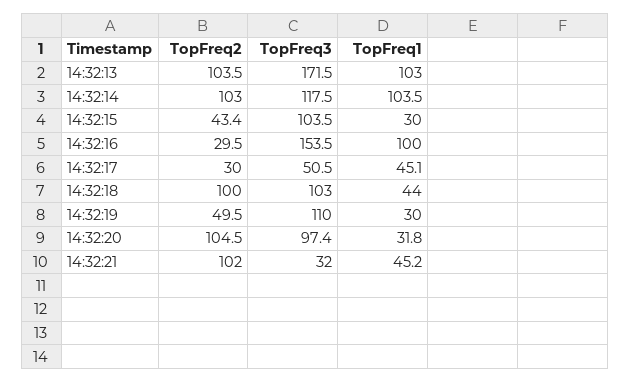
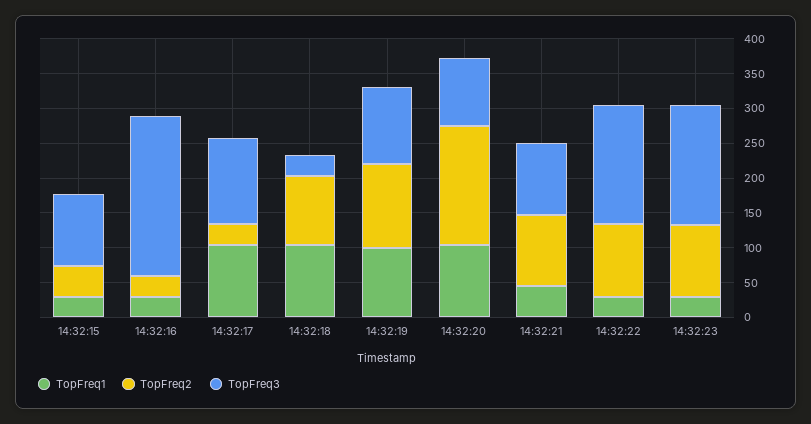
TopFreq2, 14:32:13: 103.5 -> none
TopFreq3, 14:32:13: 171.5 -> none
TopFreq1, 14:32:13: 103 -> none
TopFreq2, 14:32:14: 103 -> none
TopFreq3, 14:32:14: 117.5 -> none
TopFreq1, 14:32:14: 103.5 -> none
TopFreq3, 14:32:16: 153.5 -> 225
TopFreq1, 14:32:16: 100 -> 25
TopFreq3, 14:32:17: 50.5 -> 125
TopFreq1, 14:32:17: 45.1 -> 100
TopFreq3, 14:32:18: 103 -> 25
TopFreq1, 14:32:18: 44 -> 100
TopFreq2, 14:32:19: 49.5 -> 125
TopFreq1, 14:32:19: 30 -> 100
TopFreq2, 14:32:20: 104.5 -> 175
TopFreq1, 14:32:20: 31.8 -> 100
TopFreq3, 14:32:21: 32 -> 100
TopFreq1, 14:32:22: none -> 25
TopFreq2, 14:32:22: none -> 100
TopFreq3, 14:32:22: none -> 175
TopFreq1, 14:32:23: none -> 25
TopFreq2, 14:32:23: none -> 100
TopFreq3, 14:32:23: none -> 175

